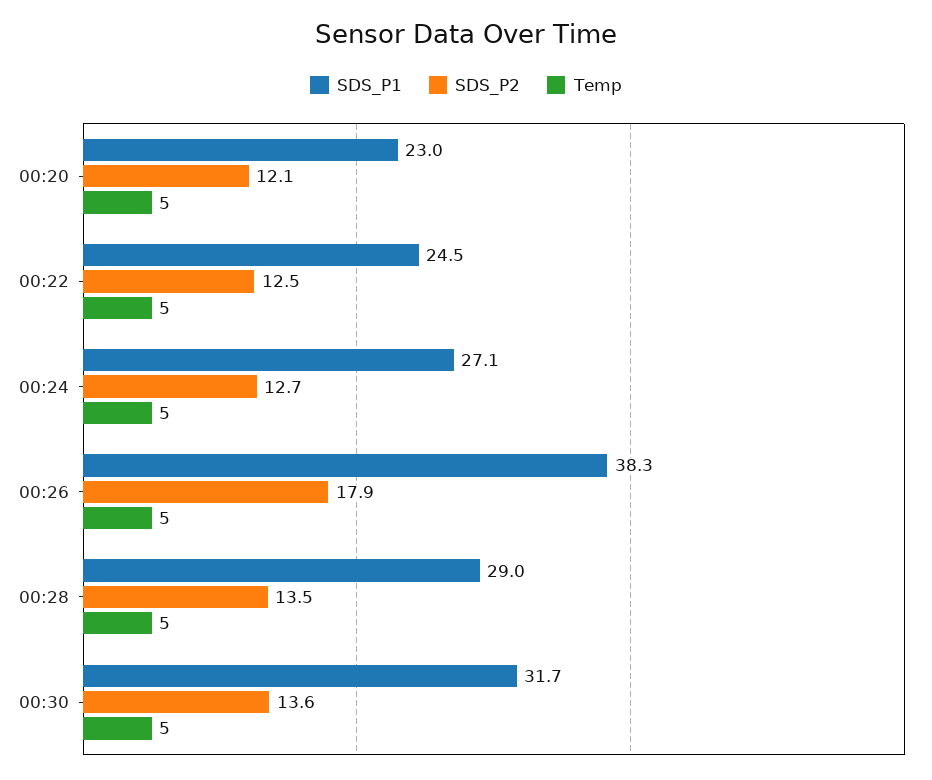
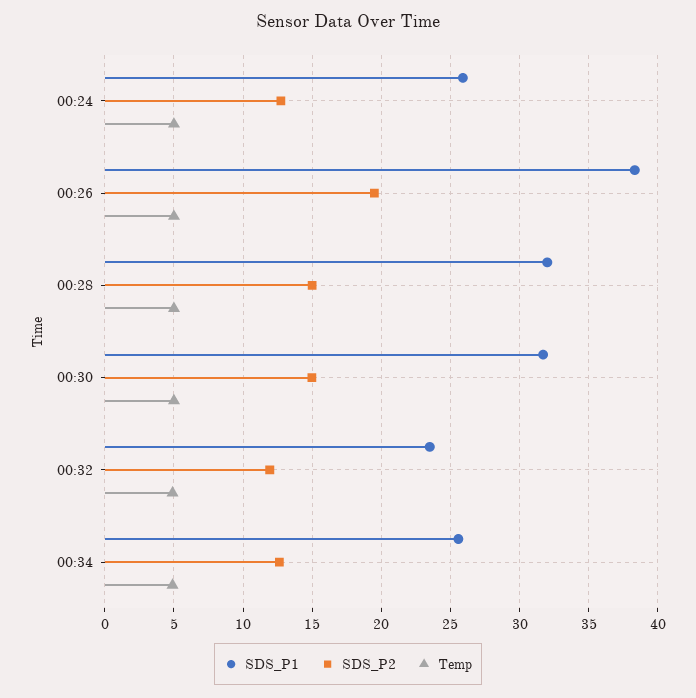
SDS_P1, 00:20: 23 -> none
SDS_P2, 00:20: 12.1 -> none
Temp, 00:20: 5 -> none
SDS_P1, 00:22: 24.5 -> none
SDS_P2, 00:22: 12.5 -> none
Temp, 00:22: 5 -> none
SDS_P1, 00:24: 27.1 -> 26
SDS_P2, 00:26: 17.9 -> 19.5
SDS_P1, 00:28: 29 -> 32
SDS_P2, 00:28: 13.5 -> 15
SDS_P2, 00:30: 13.6 -> 15
SDS_P1, 00:32: none -> 23.5
SDS_P2, 00:32: none -> 12
Temp, 00:32: none -> 5
SDS_P1, 00:34: none -> 25.5
SDS_P2, 00:34: none -> 12.5
Temp, 00:34: none -> 5

